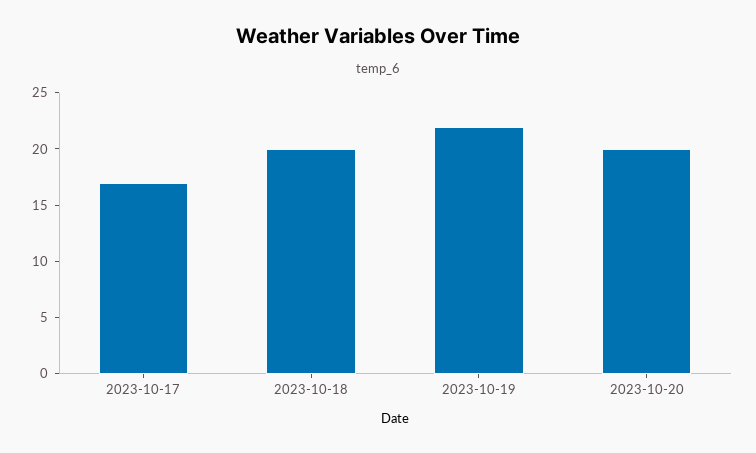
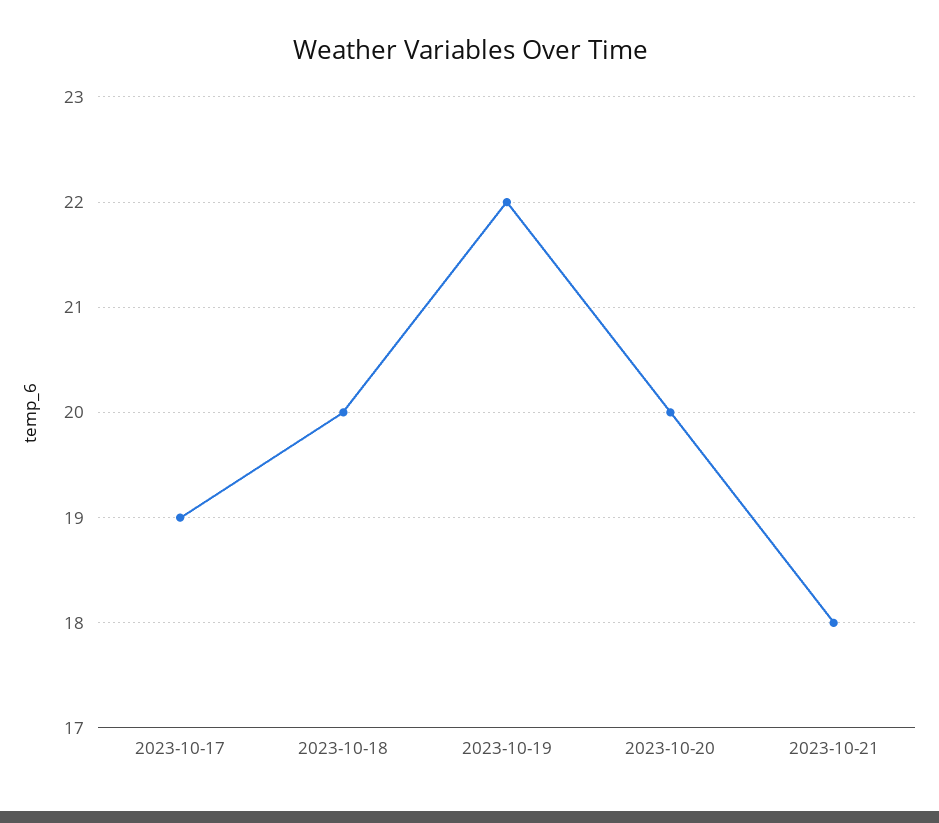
2023-10-17: 17 -> 19
2023-10-21: none -> 18

